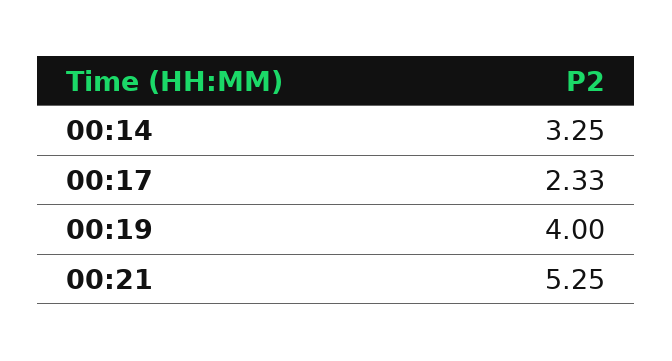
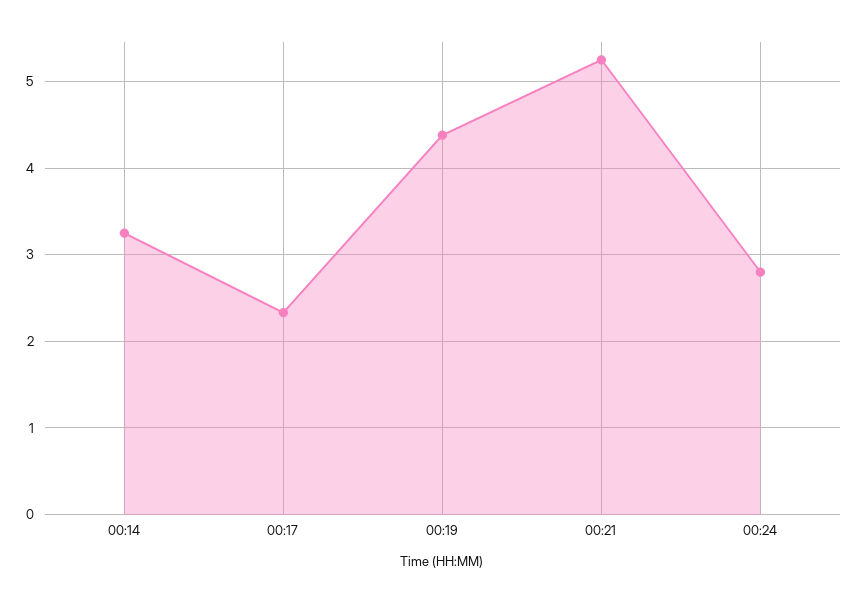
00:19: 4 -> 4.4
00:24: none -> 2.8

